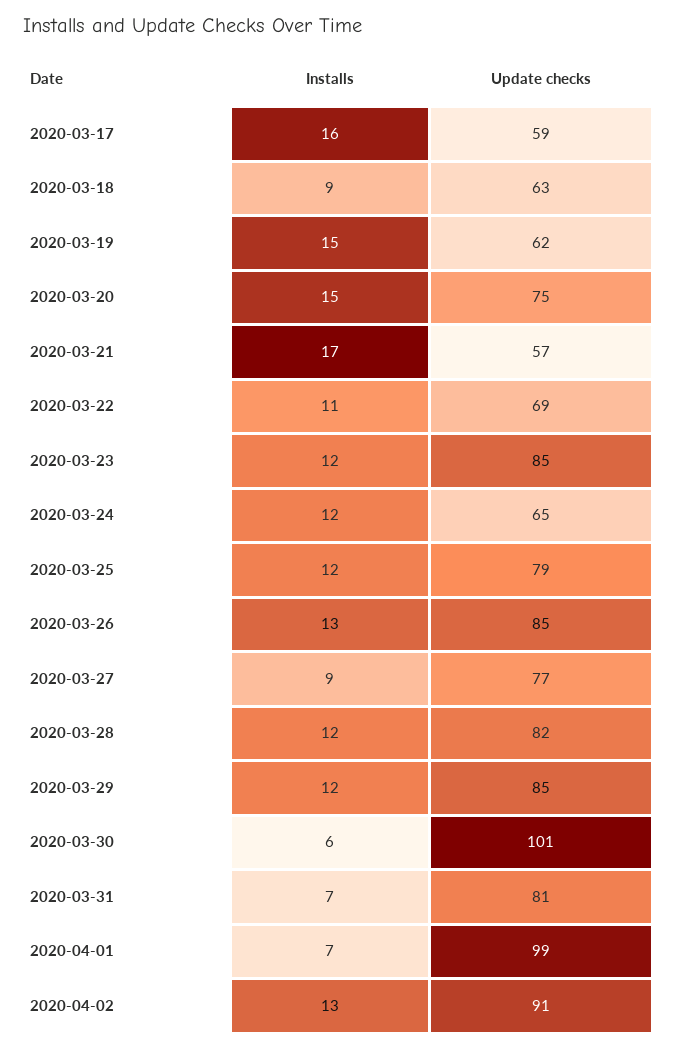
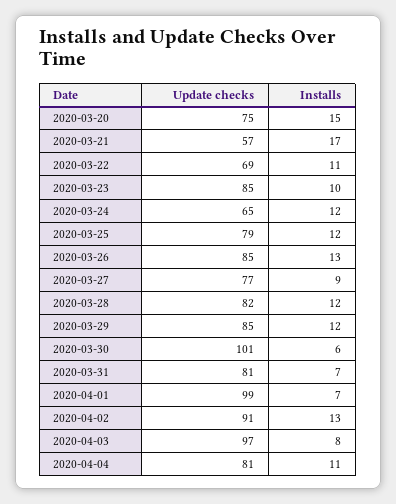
Installs, 2020-03-17: 16 -> none
Update checks, 2020-03-17: 59 -> none
Installs, 2020-03-18: 9 -> none
Update checks, 2020-03-18: 63 -> none
Installs, 2020-03-19: 15 -> none
Update checks, 2020-03-19: 62 -> none
Installs, 2020-03-23: 12 -> 10
Update checks, 2020-04-03: none -> 97
Installs, 2020-04-03: none -> 8
Update checks, 2020-04-04: none -> 81
Installs, 2020-04-04: none -> 11

